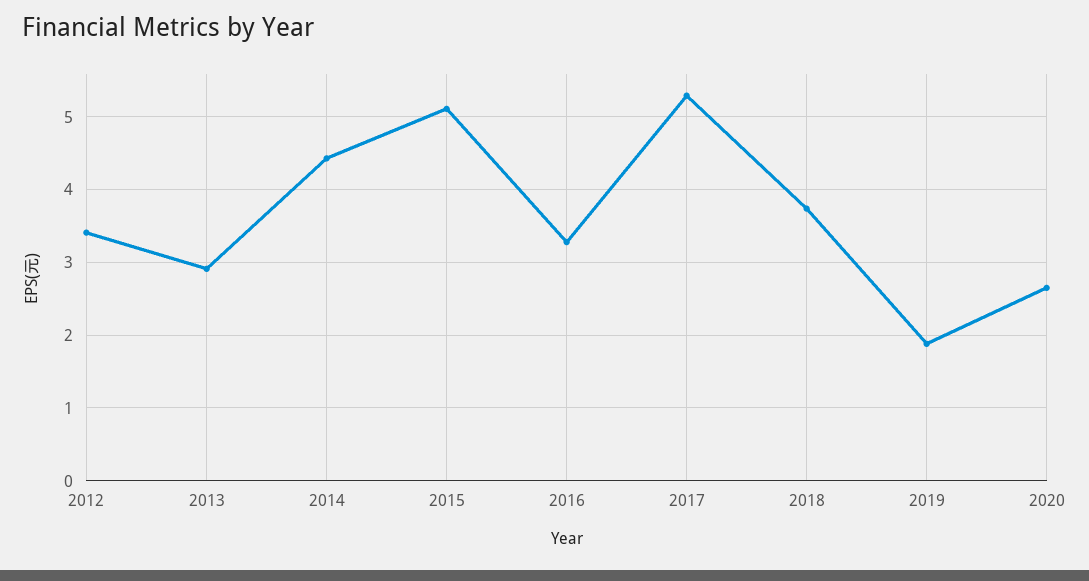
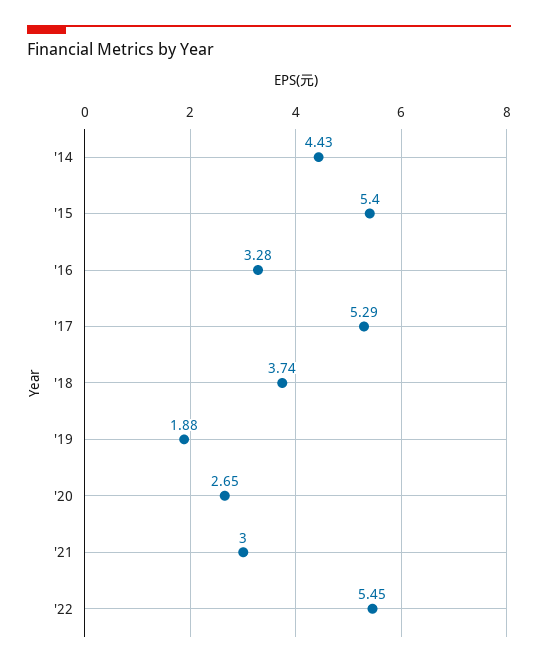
2012: 3.4 -> none
2013: 2.9 -> none
2015: 5.1 -> 5.4
'21: none -> 3
'22: none -> 5.45

